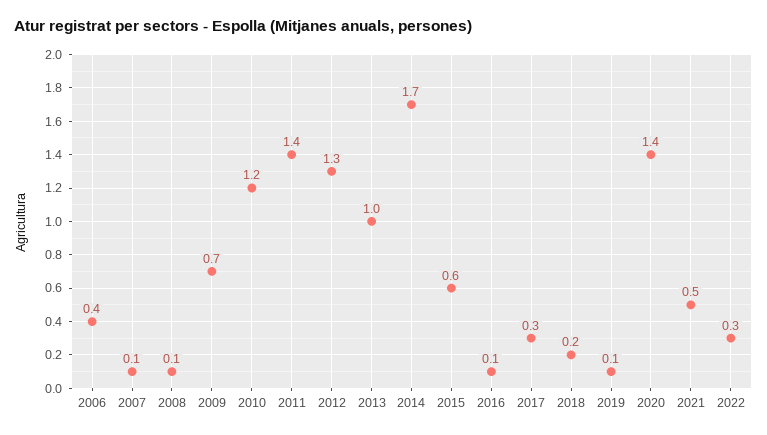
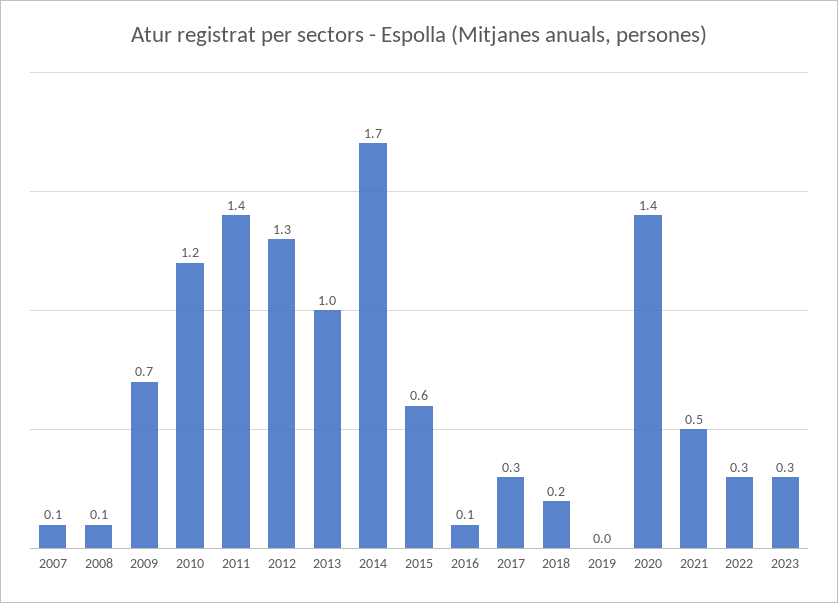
2006: 0.4 -> none
2019: 0.1 -> 0
2023: none -> 0.3

